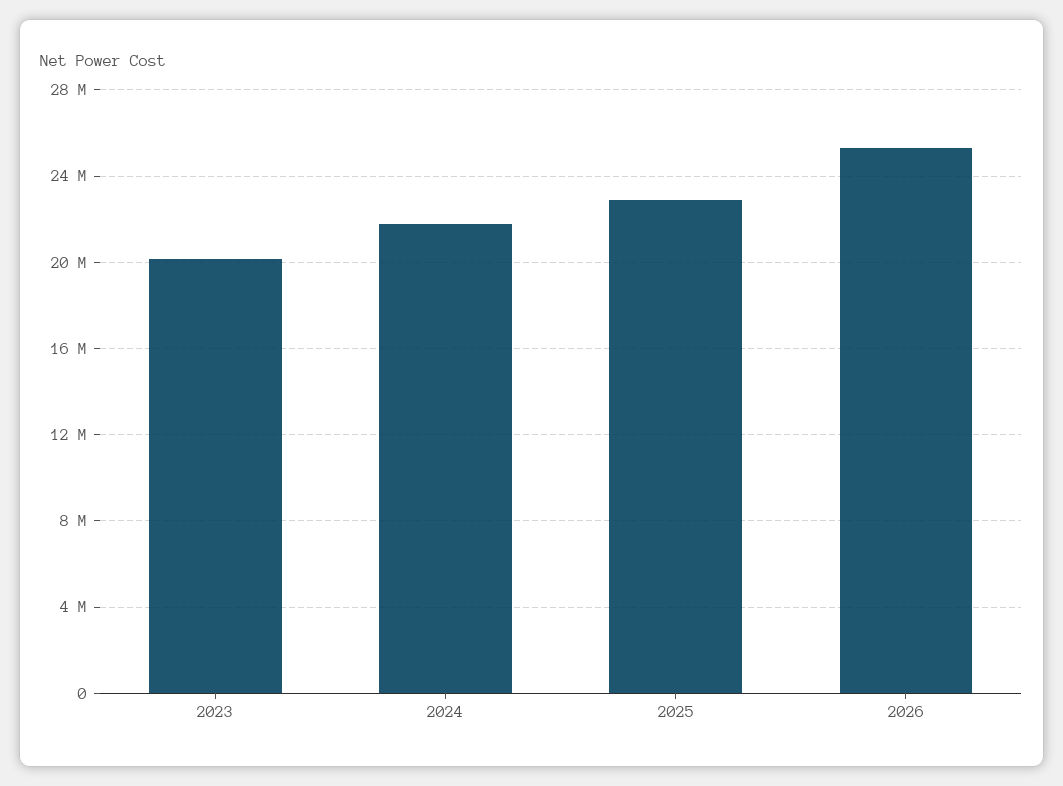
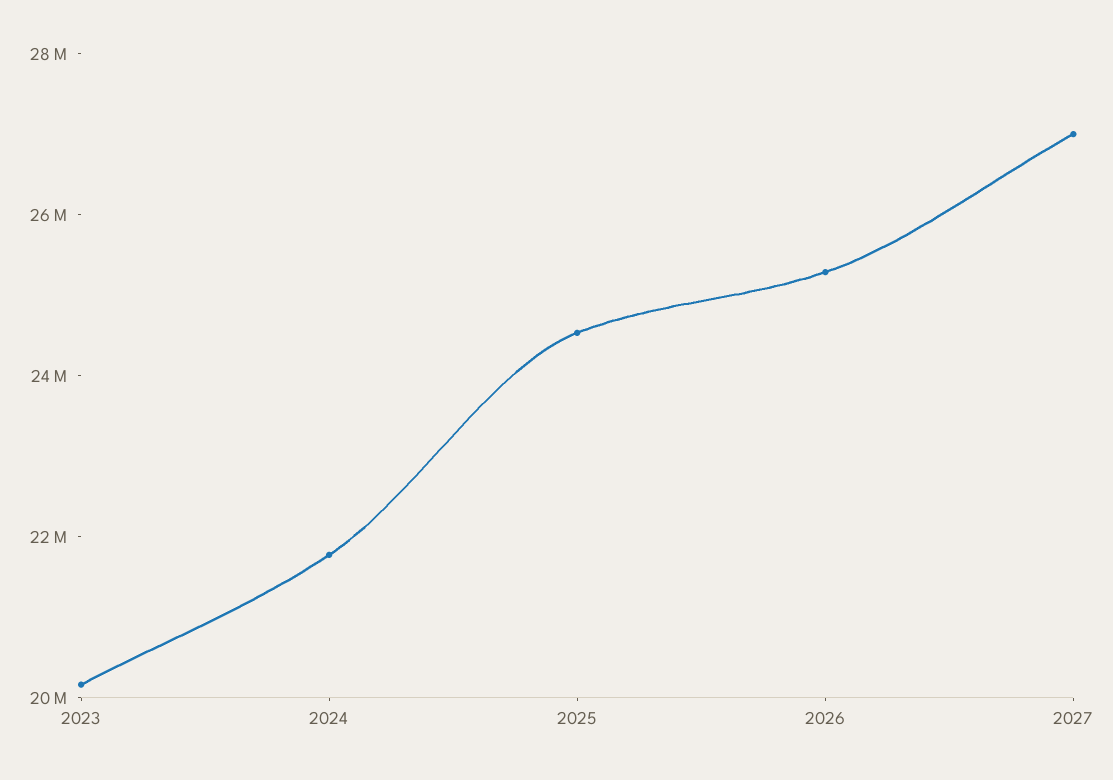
2025: 23000000 -> 24500000
2027: none -> 27000000

